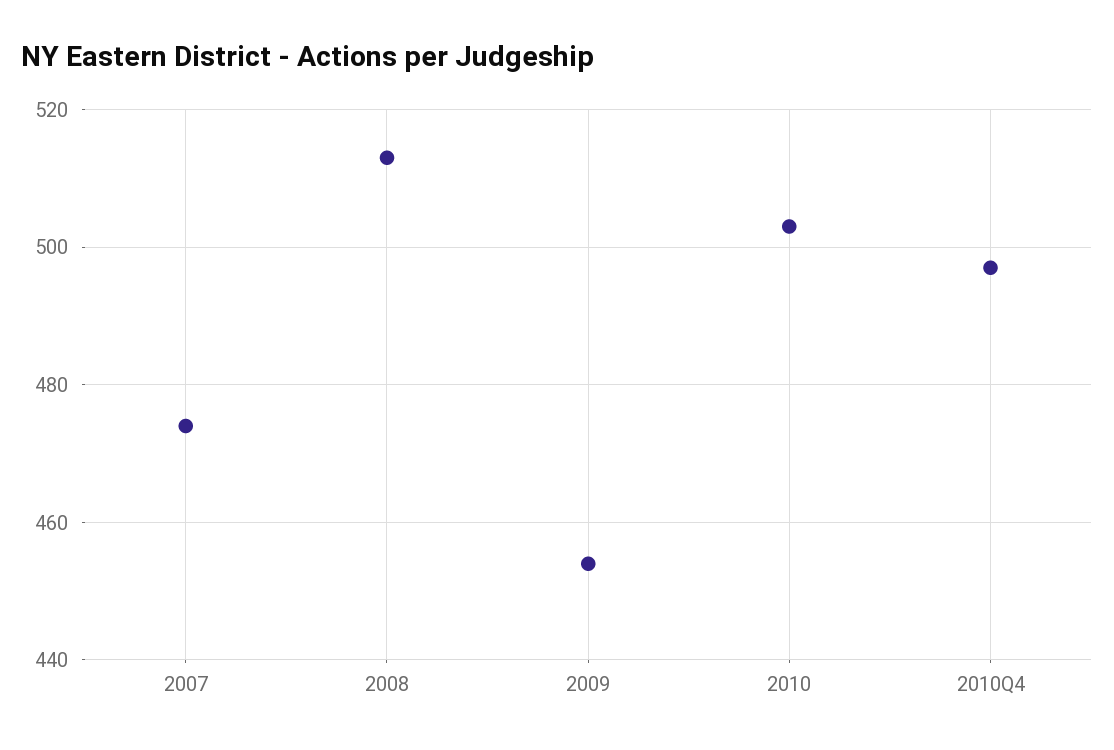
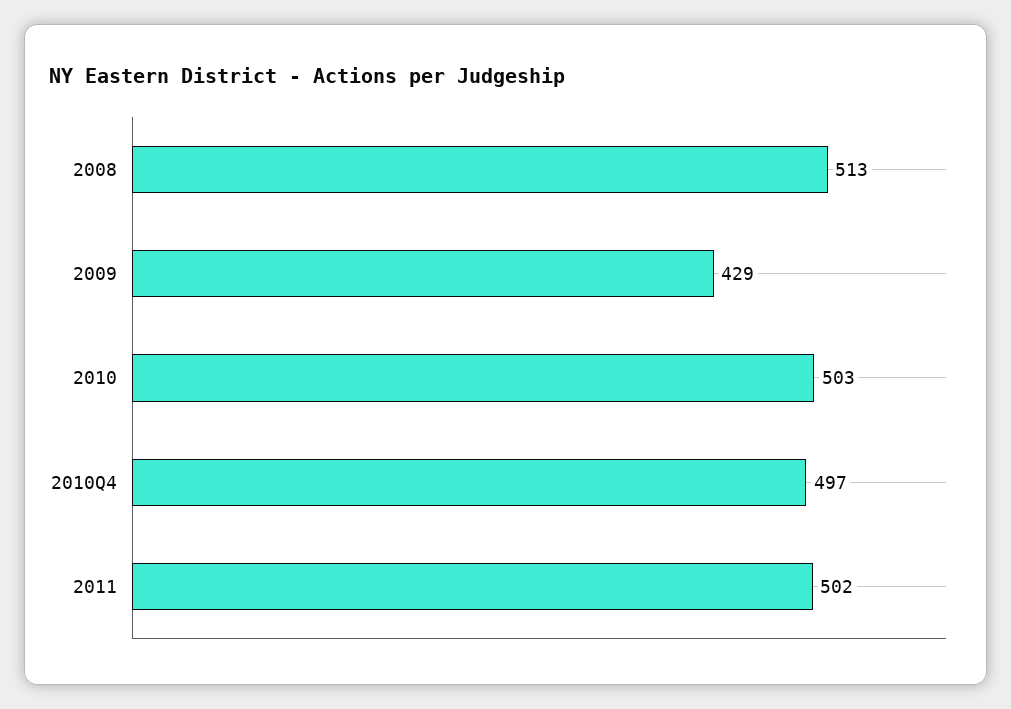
2007: 475 -> none
2009: 455 -> 429
2011: none -> 502

